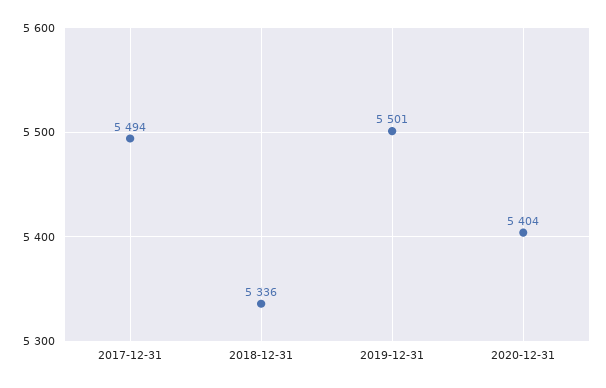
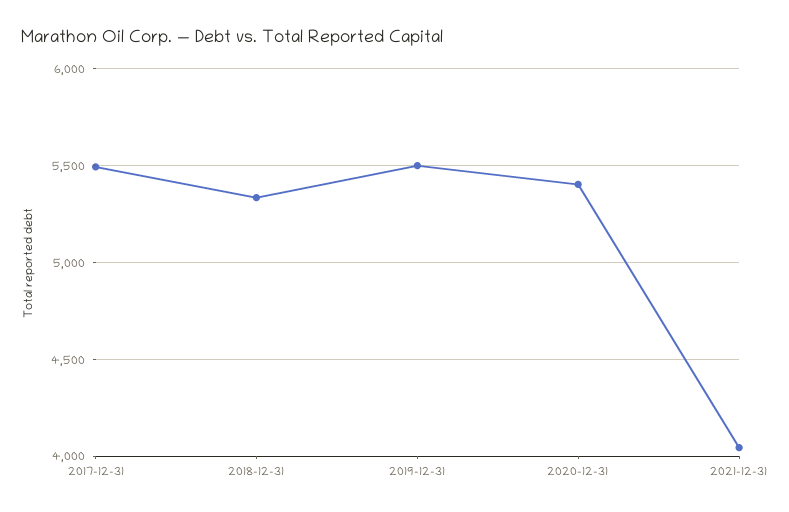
2021-12-31: none -> 4050

